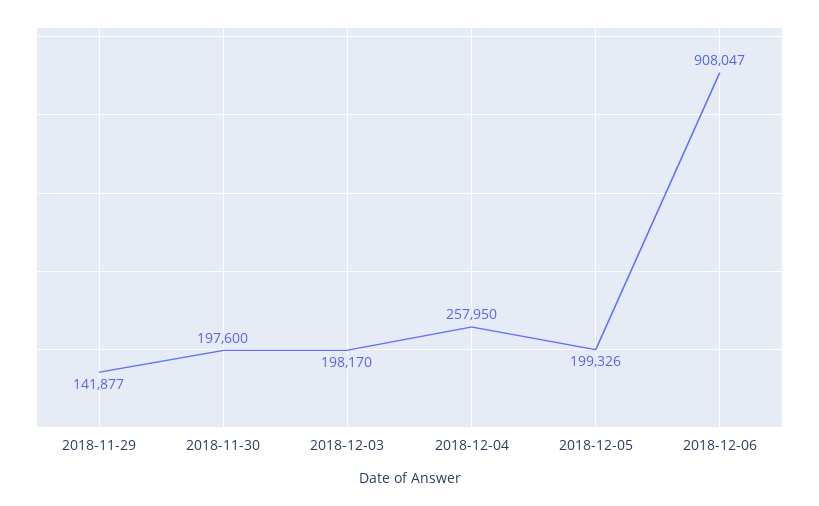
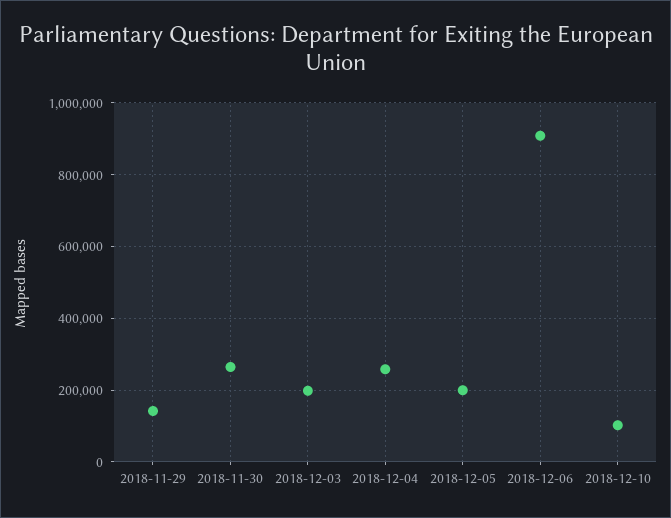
2018-11-30: 197600 -> 260000
2018-12-10: none -> 100000

